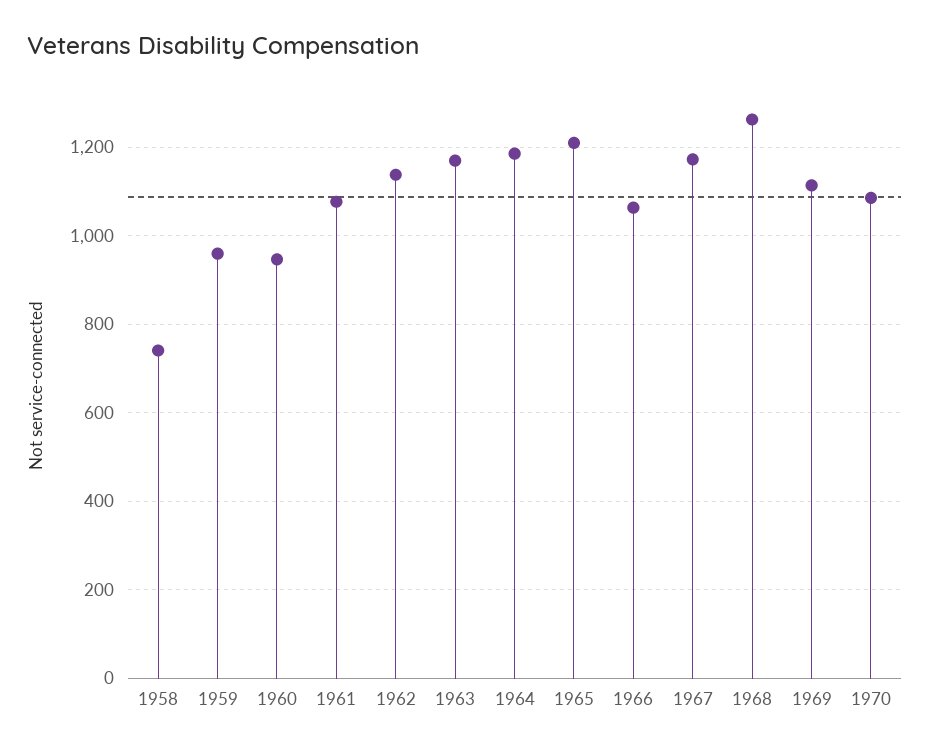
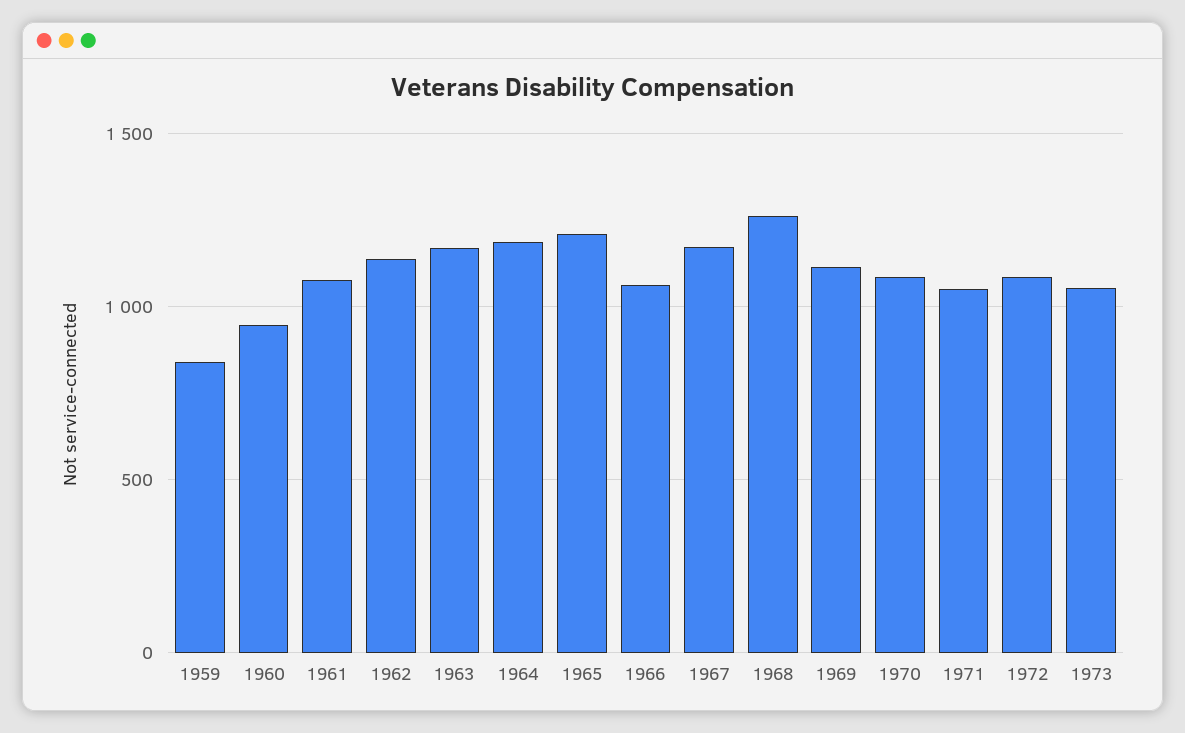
1958: 740 -> none
1959: 960 -> 850
1971: none -> 1050
1972: none -> 1100
1973: none -> 1050

